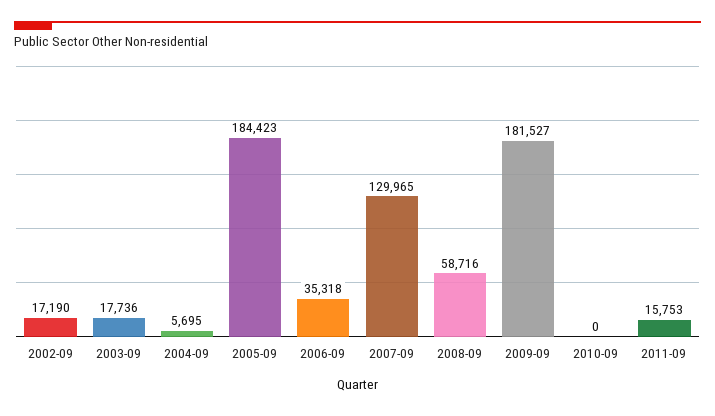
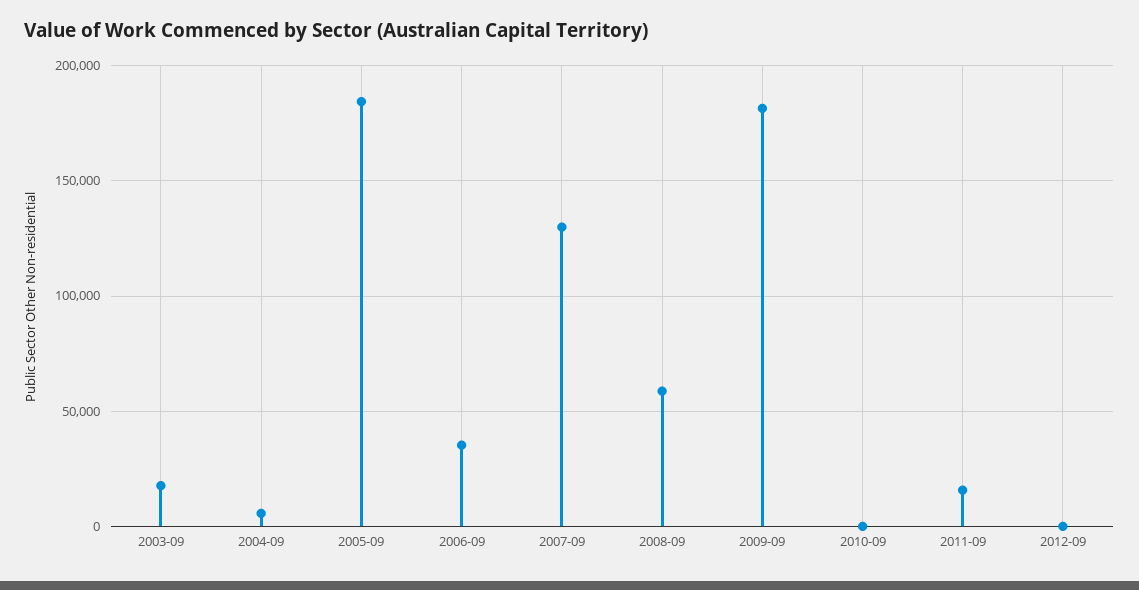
2002-09: 17190 -> none
2012-09: none -> 0

